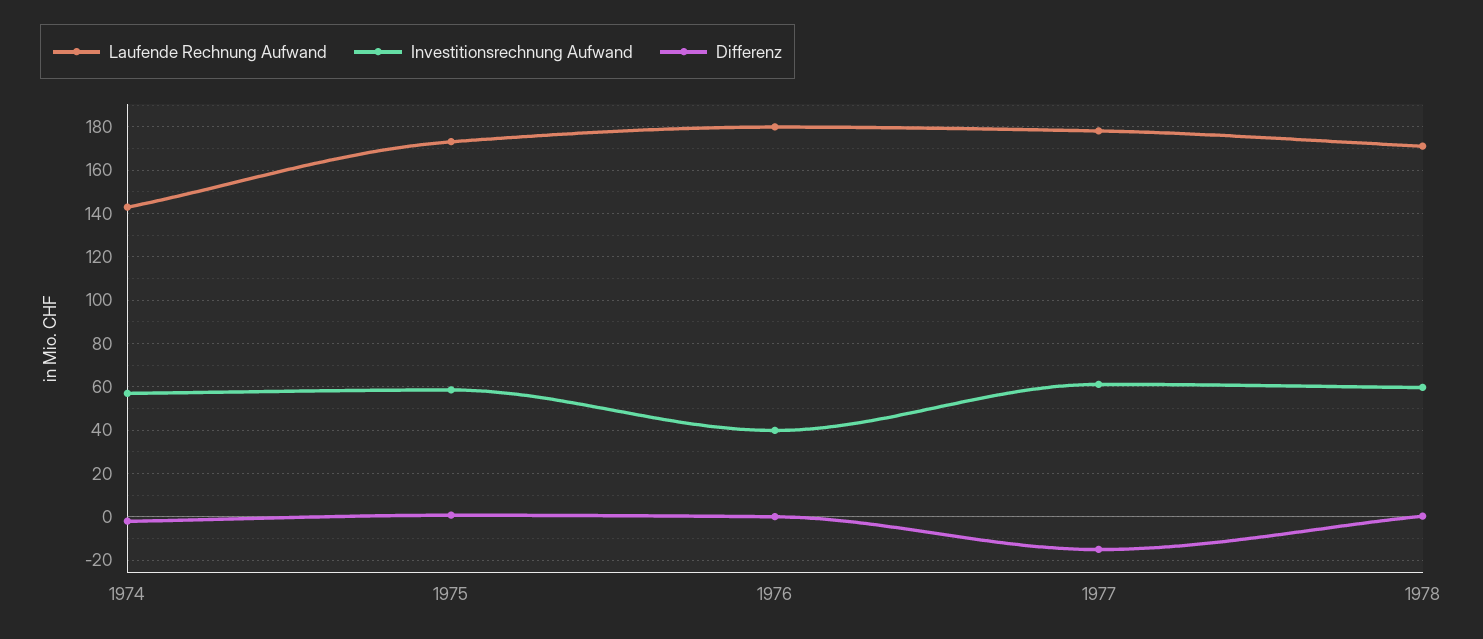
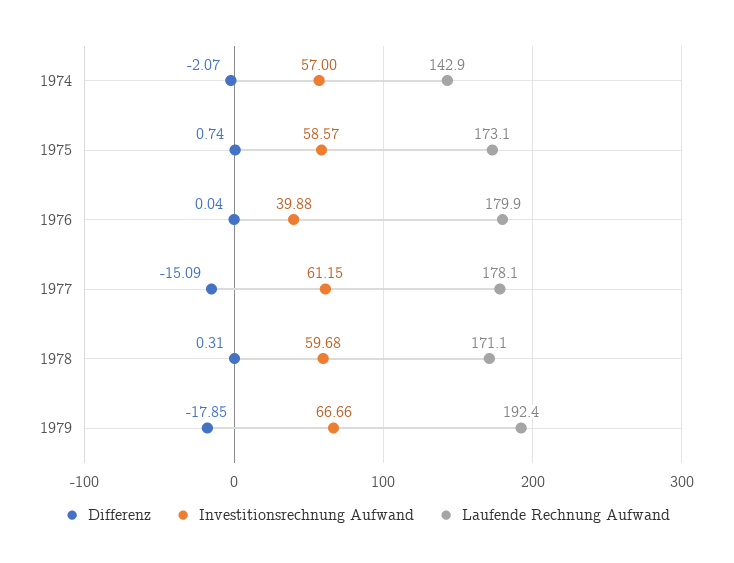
Differenz, 1979: none -> -17.85
Investitionsrechnung Aufwand, 1979: none -> 66.66
Laufende Rechnung Aufwand, 1979: none -> 192.4

